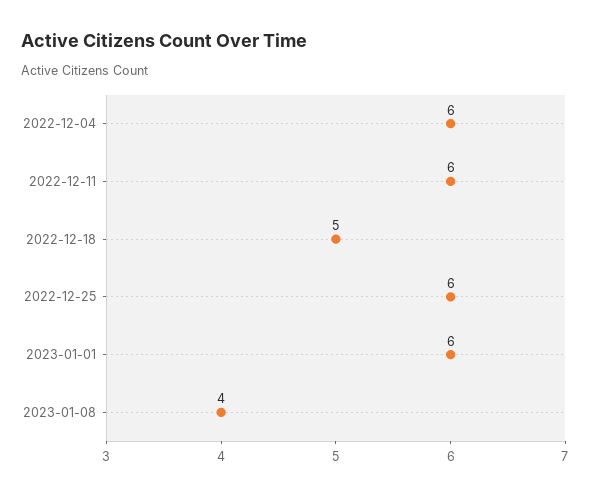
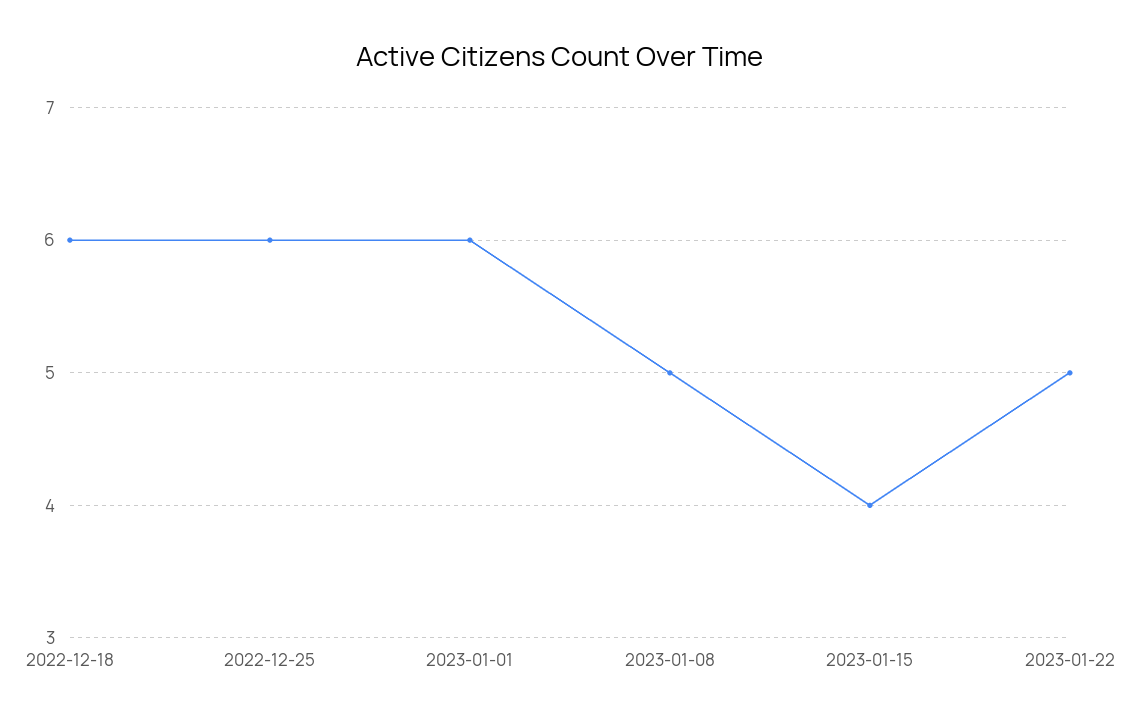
2022-12-04: 6 -> none
2022-12-11: 6 -> none
2022-12-18: 5 -> 6
2023-01-08: 4 -> 5
2023-01-15: none -> 4
2023-01-22: none -> 5

